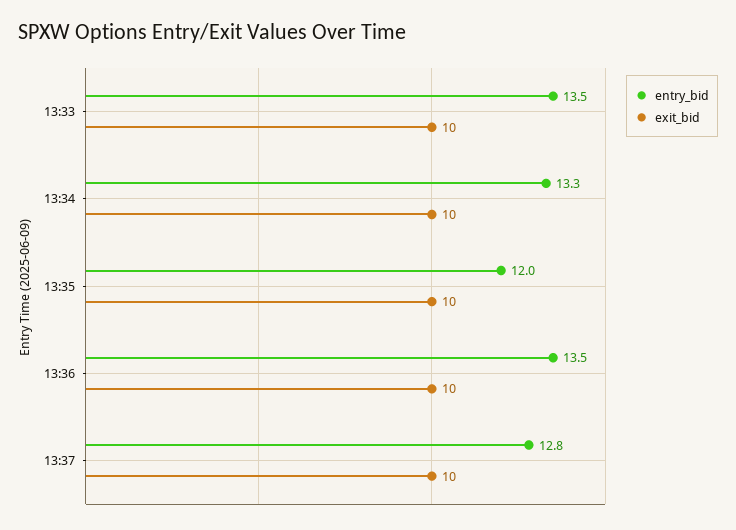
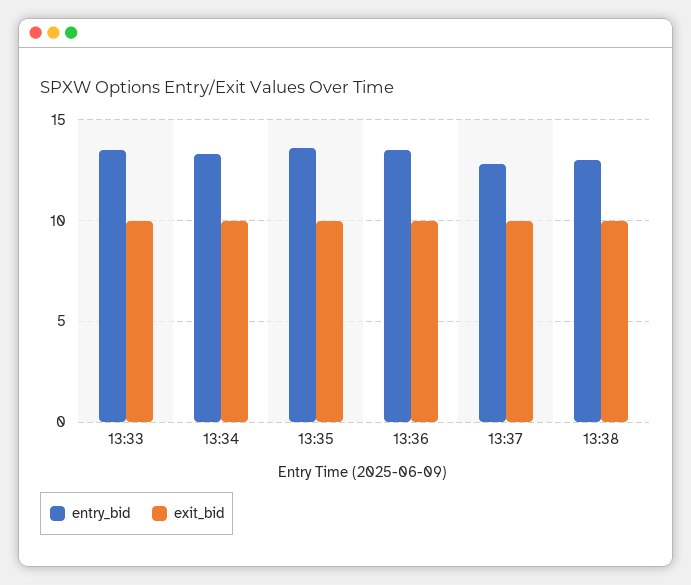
entry_bid, 13:35: 12 -> 13.5
entry_bid, 13:38: none -> 13
exit_bid, 13:38: none -> 10

